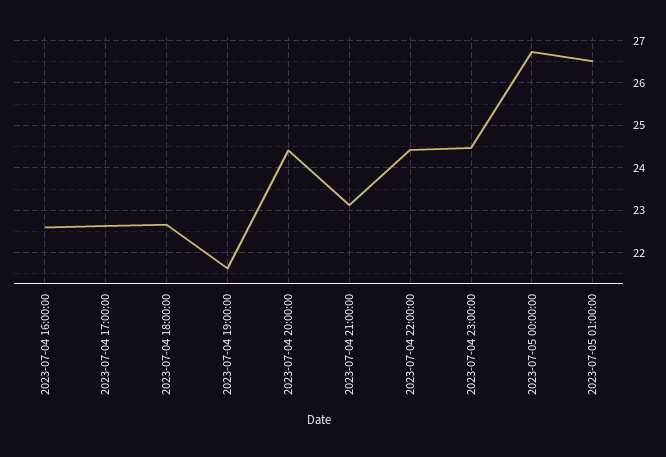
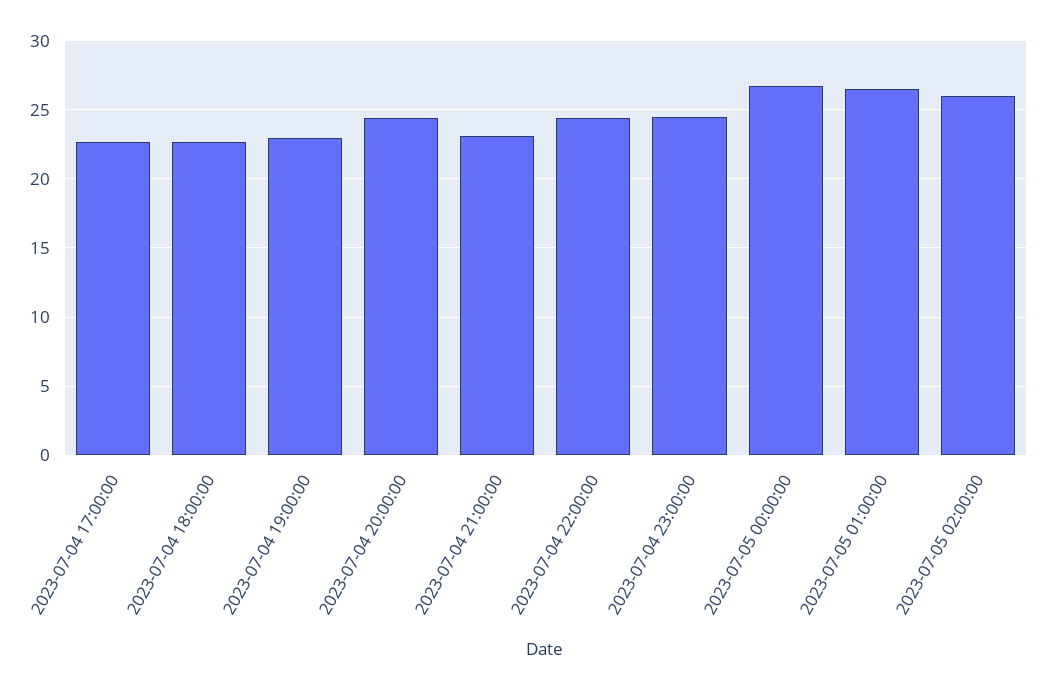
2023-07-04 16:00:00: 22.6 -> none
2023-07-04 19:00:00: 21.6 -> 23
2023-07-05 02:00:00: none -> 26

